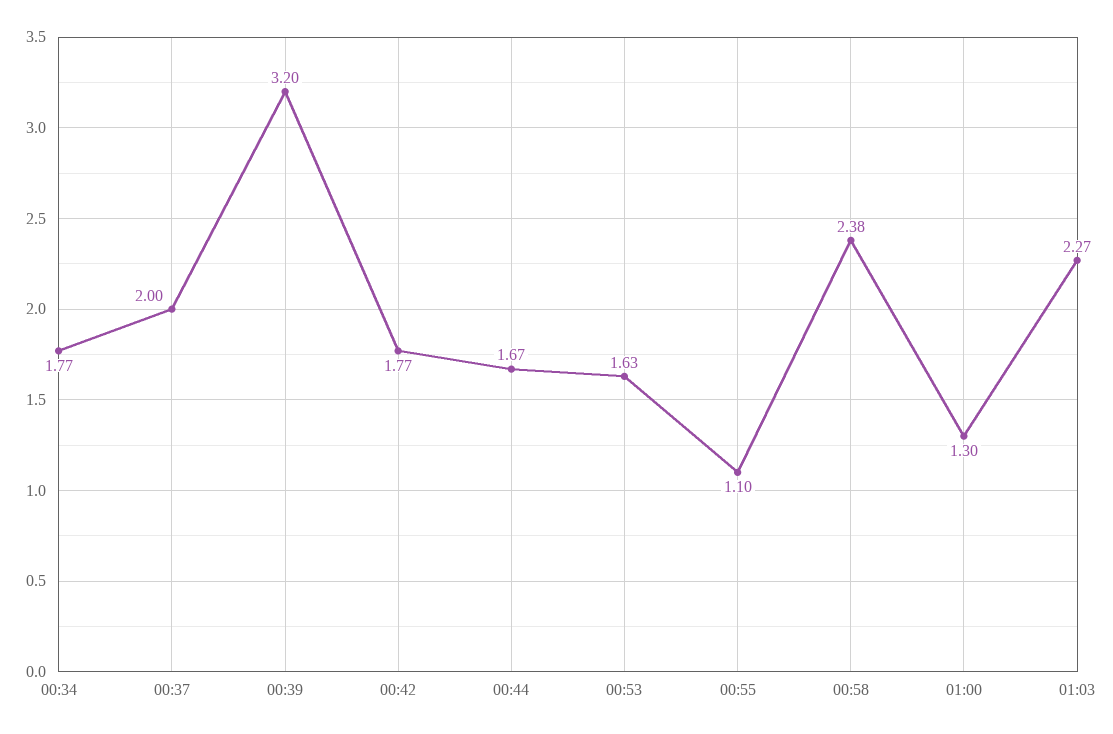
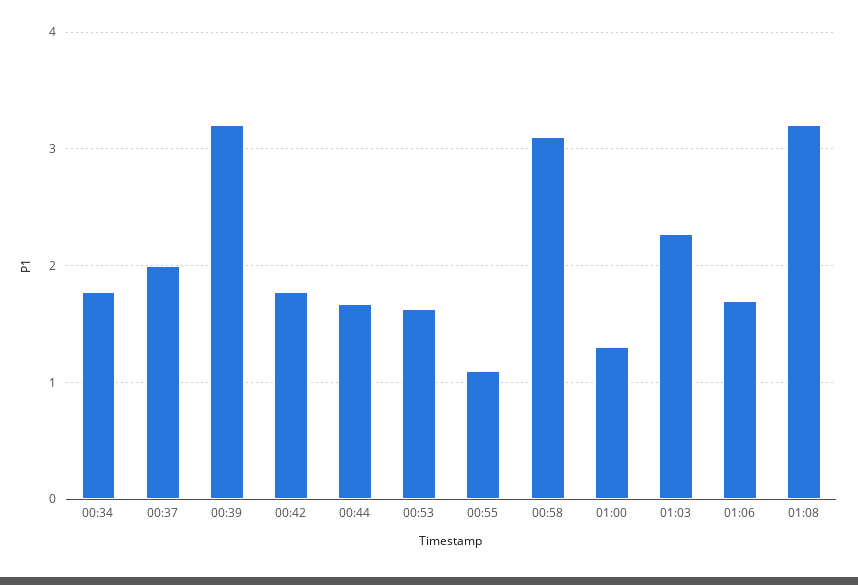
00:58: 2.38 -> 3.1
01:06: none -> 1.7
01:08: none -> 3.2

